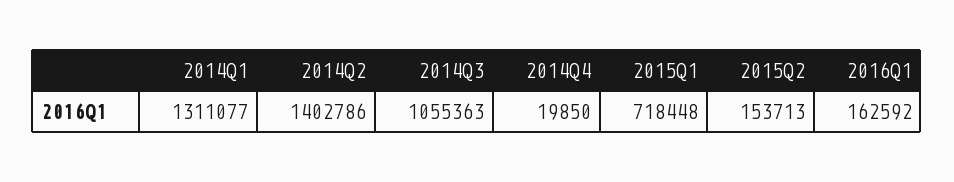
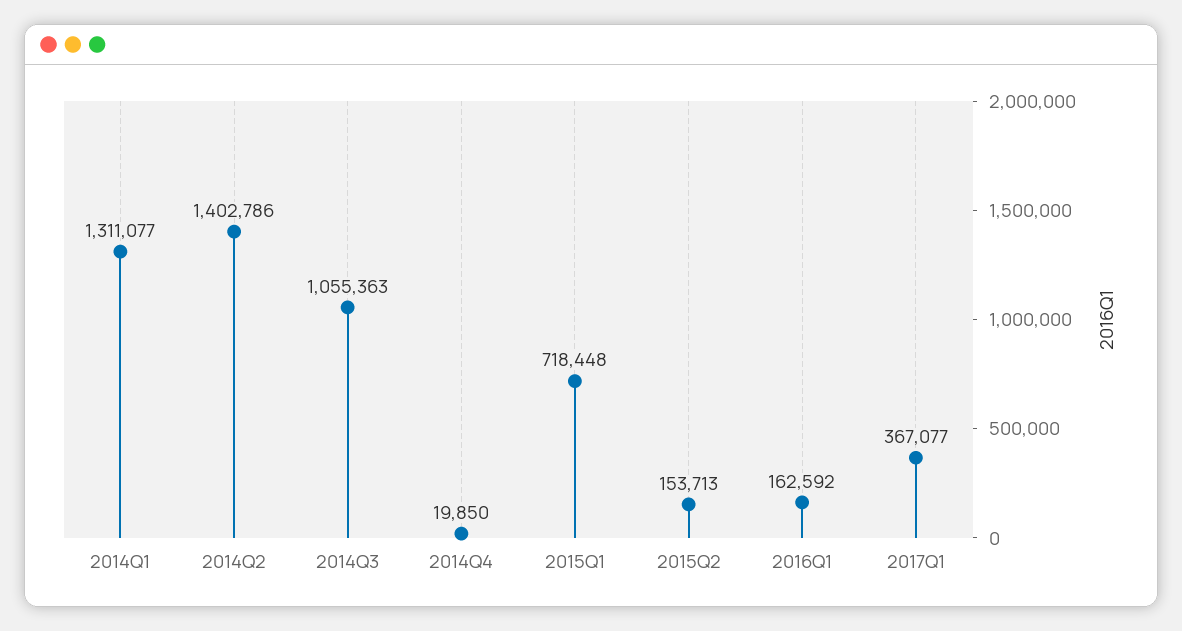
2017Q1: none -> 367077

